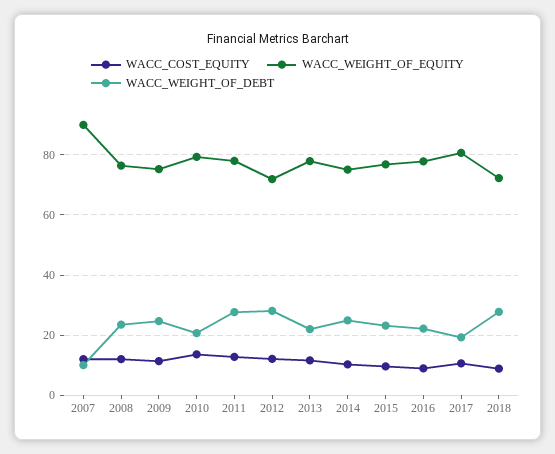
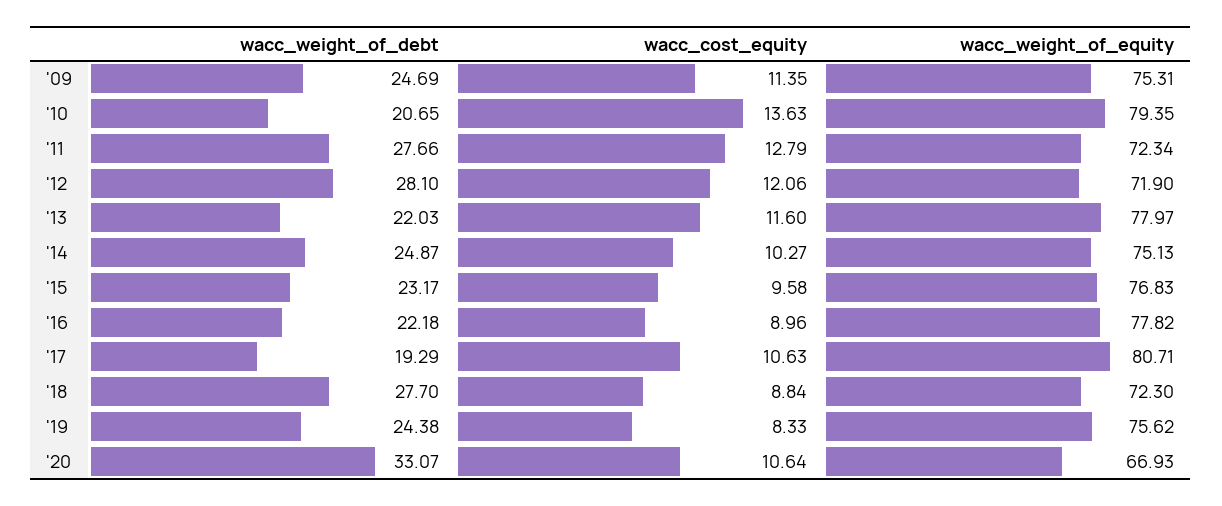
WACC_COST_EQUITY, 2007: 12 -> none
WACC_WEIGHT_OF_EQUITY, 2007: 90 -> none
WACC_WEIGHT_OF_DEBT, 2007: 10 -> none
WACC_COST_EQUITY, 2008: 12 -> none
WACC_WEIGHT_OF_EQUITY, 2008: 76 -> none
WACC_WEIGHT_OF_DEBT, 2008: 24 -> none
WACC_WEIGHT_OF_EQUITY, 2011: 78 -> 72.34
WACC_WEIGHT_OF_DEBT, '19: none -> 24.38
WACC_COST_EQUITY, '19: none -> 8.33
WACC_WEIGHT_OF_EQUITY, '19: none -> 75.62
WACC_WEIGHT_OF_DEBT, '20: none -> 33.07
WACC_COST_EQUITY, '20: none -> 10.64
WACC_WEIGHT_OF_EQUITY, '20: none -> 66.93

